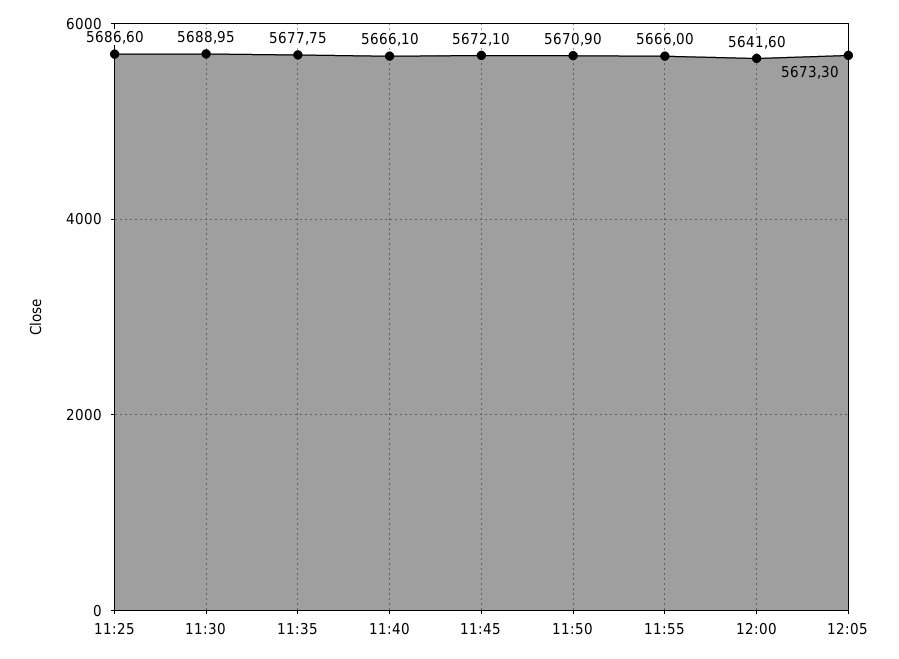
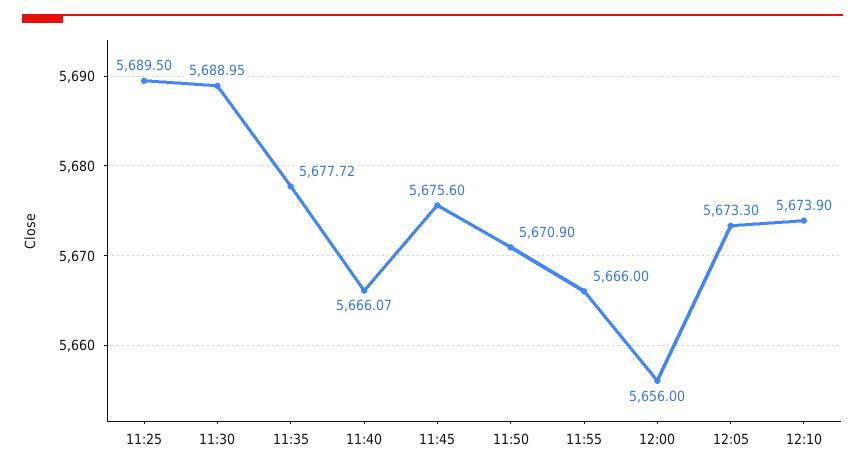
11:25: 5686.6 -> 5689.5
11:35: 5677.75 -> 5677.72
11:40: 5666.1 -> 5666.07
11:45: 5672.1 -> 5675.6
12:00: 5641.6 -> 5656
12:10: none -> 5673.9

